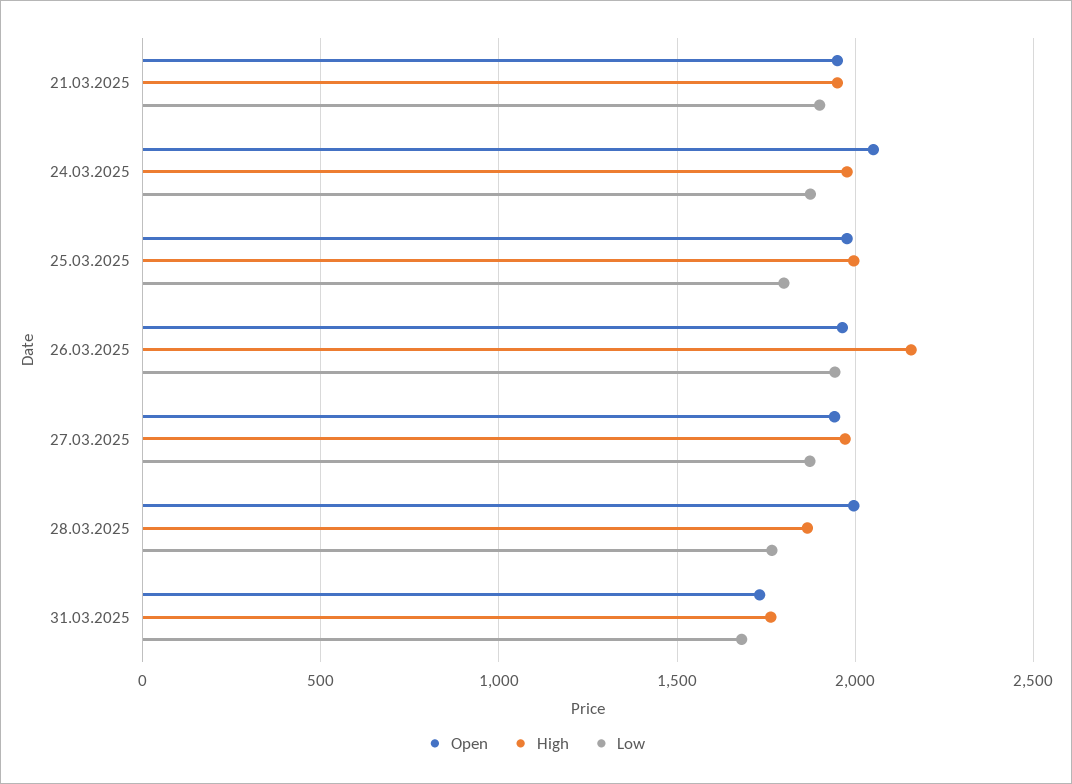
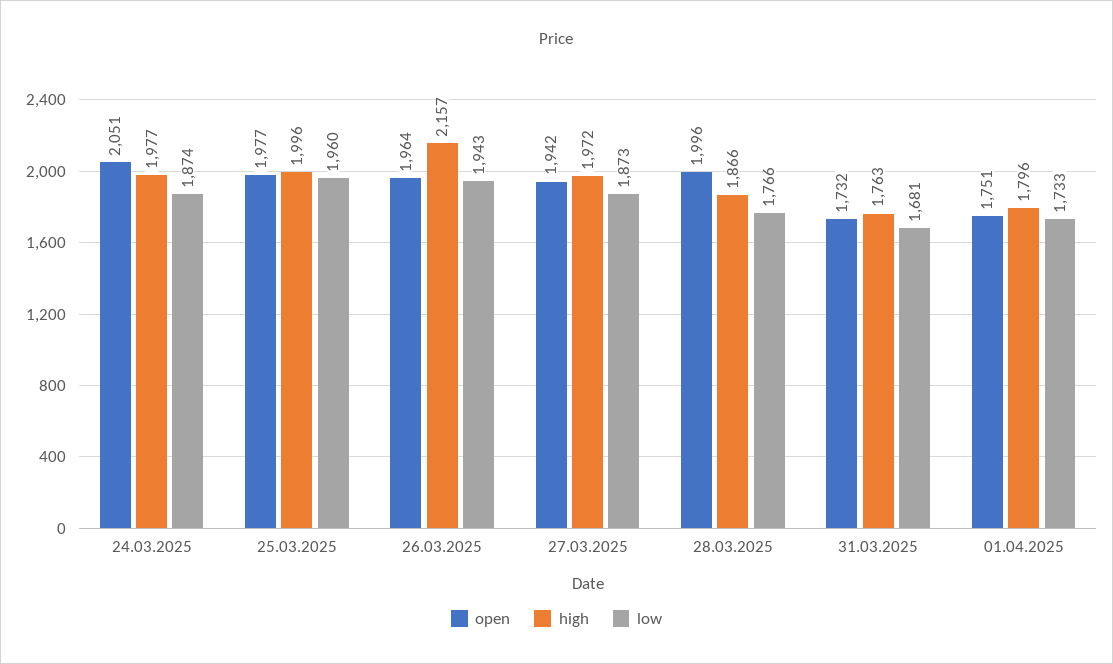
Open, 21.03.2025: 1950 -> none
High, 21.03.2025: 1950 -> none
Low, 21.03.2025: 1900 -> none
Low, 25.03.2025: 1800 -> 1960
Open, 01.04.2025: none -> 1751
High, 01.04.2025: none -> 1796
Low, 01.04.2025: none -> 1733

